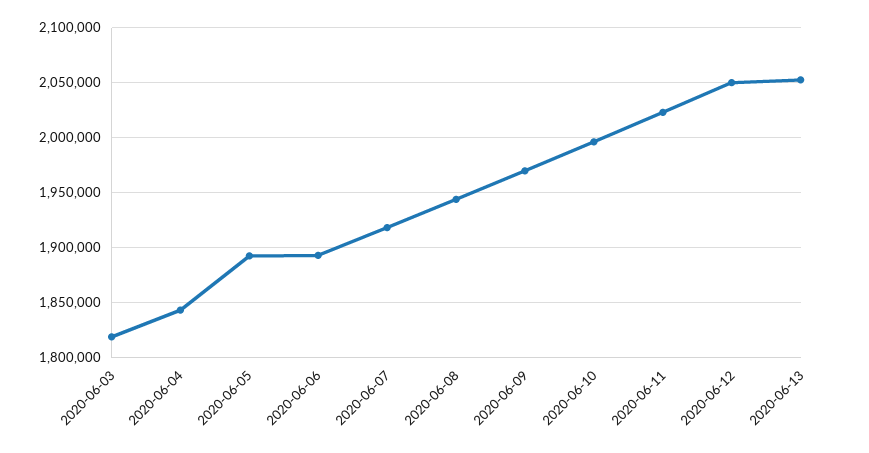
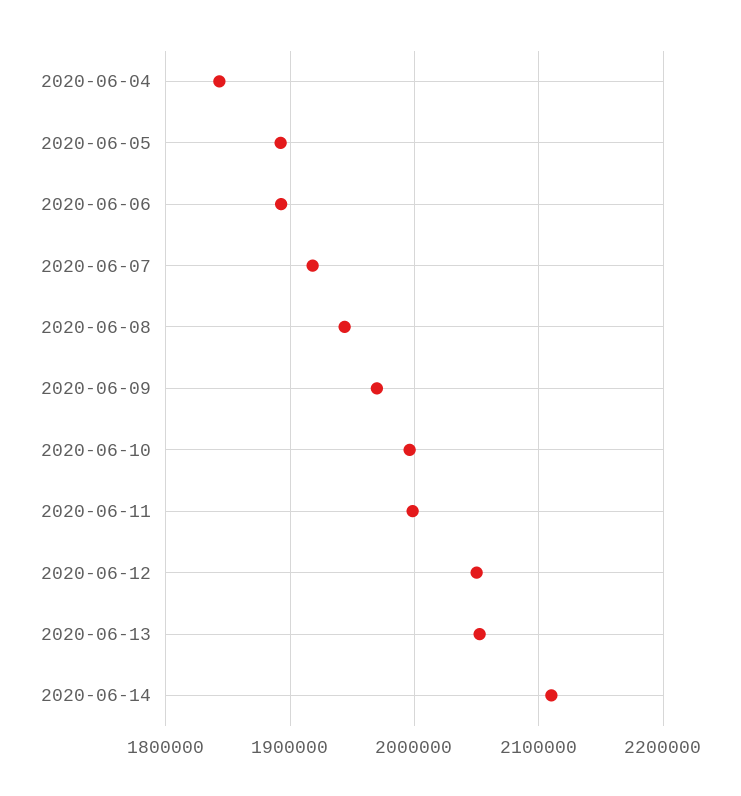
2020-06-03: 1820000 -> none
2020-06-11: 2020000 -> 2000000
2020-06-14: none -> 2110000

